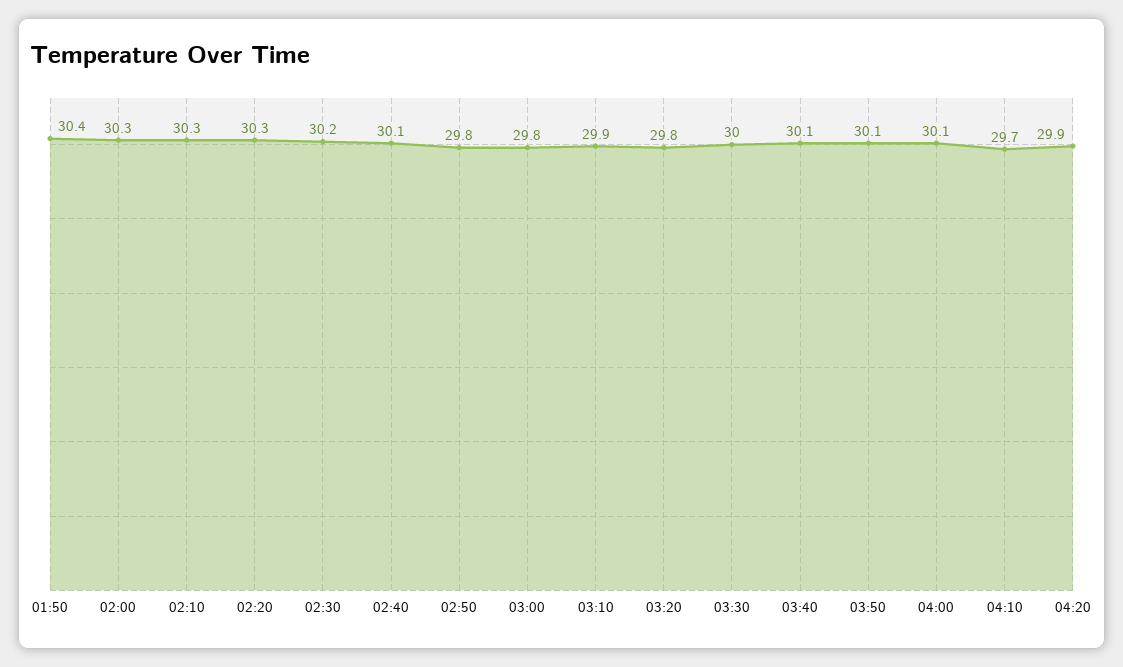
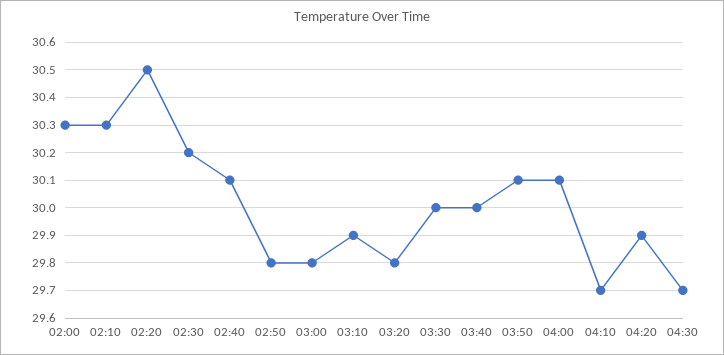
01:50: 30.4 -> none
02:20: 30.3 -> 30.5
03:40: 30.1 -> 30
04:30: none -> 29.7

